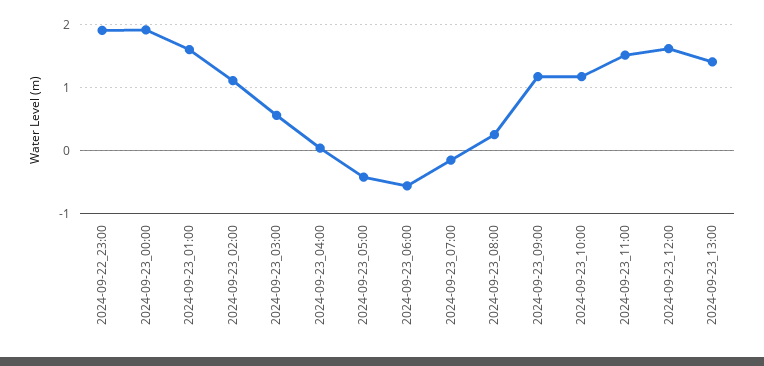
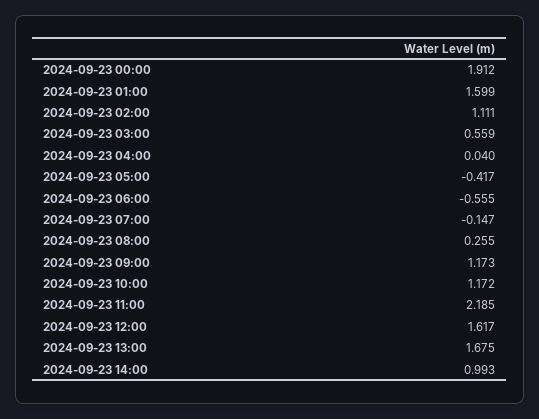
2024-09-22_23:00: 1.9 -> none
2024-09-23_11:00: 1.5 -> 2.185
2024-09-23_13:00: 1.4 -> 1.675
2024-09-23 14:00: none -> 0.993

